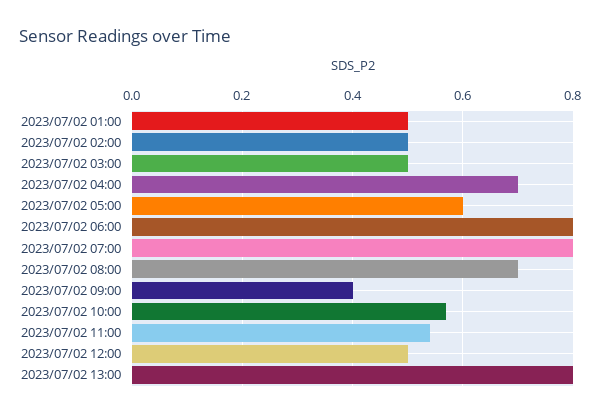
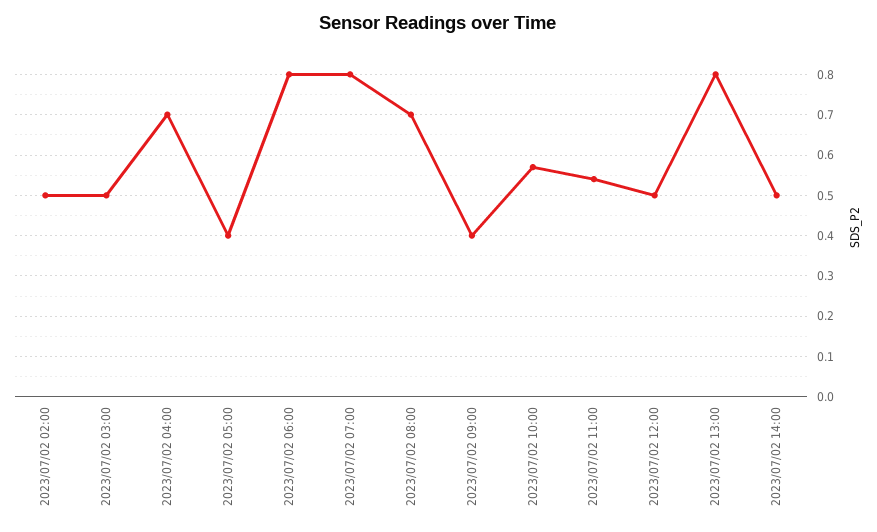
2023/07/02 01:00: 0.5 -> none
2023/07/02 05:00: 0.6 -> 0.4
2023/07/02 14:00: none -> 0.5

